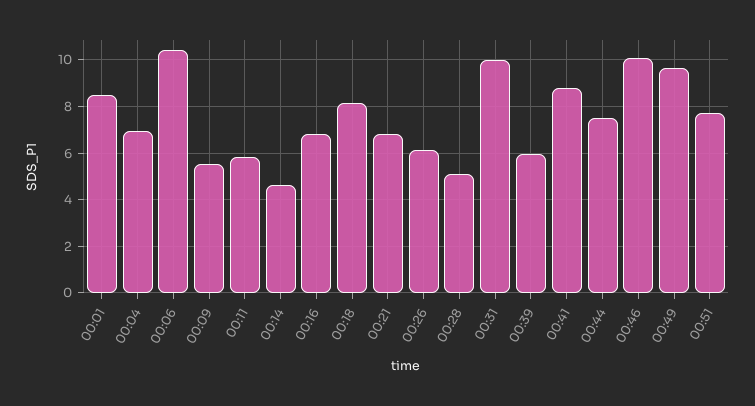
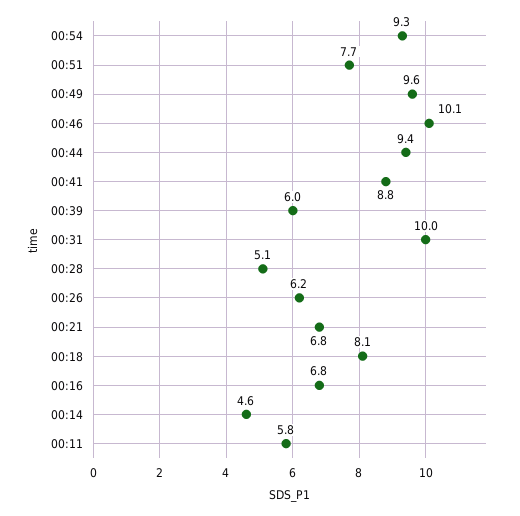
00:01: 8.5 -> none
00:04: 7 -> none
00:06: 10.5 -> none
00:09: 5.5 -> none
00:44: 7.5 -> 9.4
00:54: none -> 9.3

